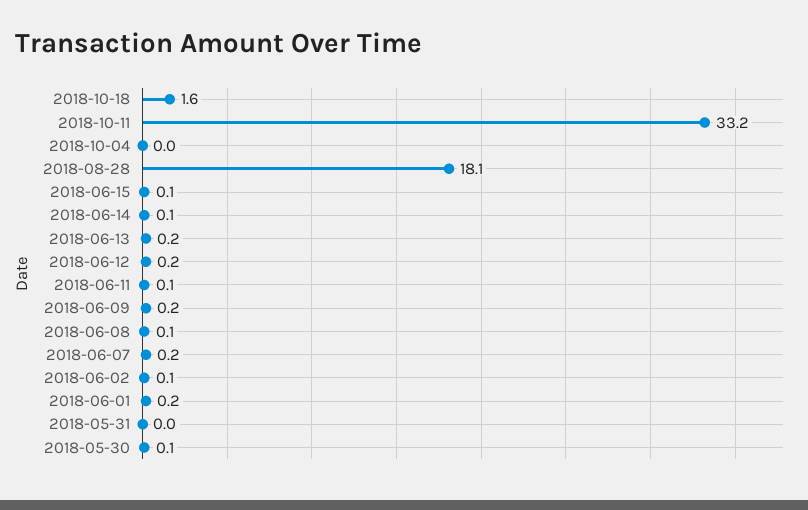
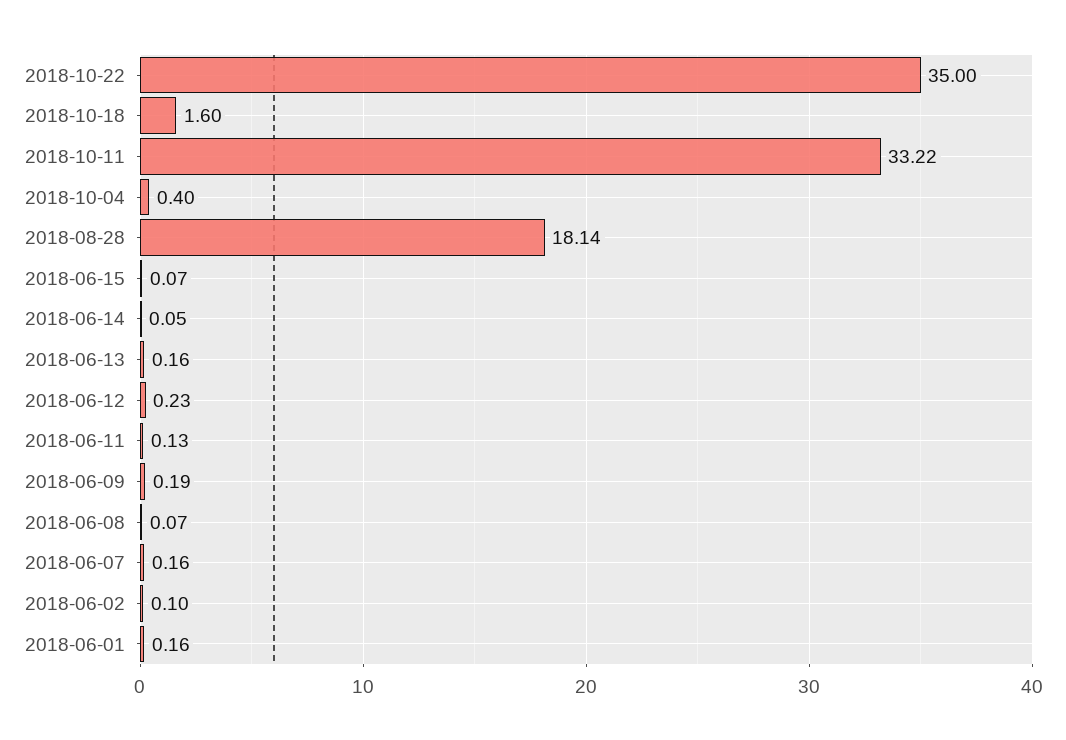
2018-10-04: 0 -> 0.4
2018-05-31: 0 -> none
2018-05-30: 0.1 -> none
2018-10-22: none -> 35

